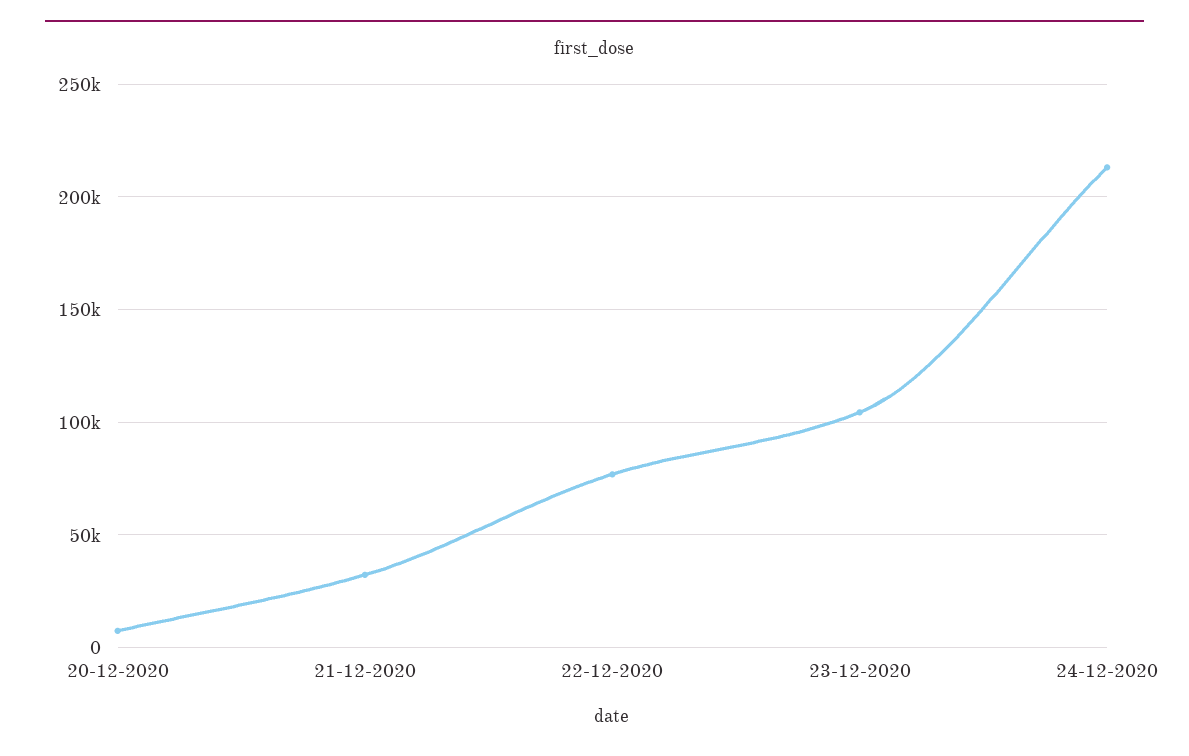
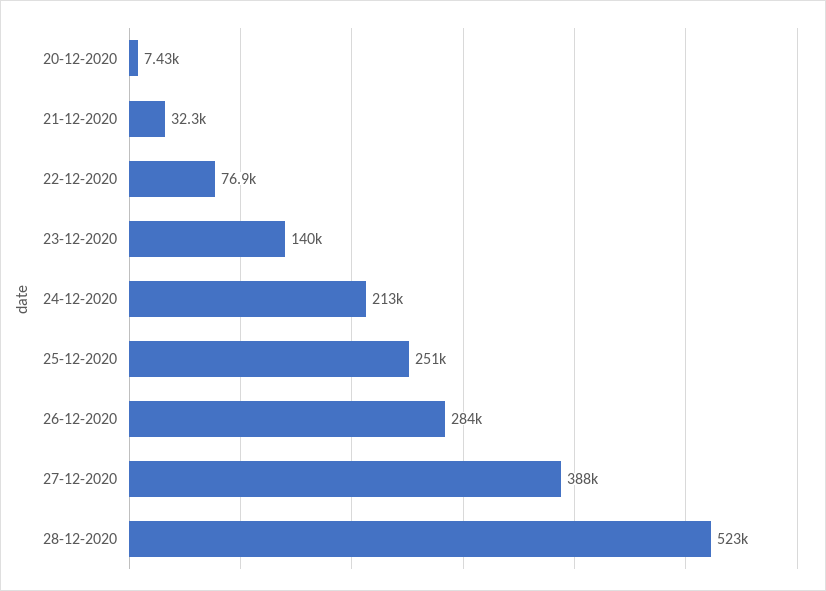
23-12-2020: 105000 -> 140000
25-12-2020: none -> 251000
26-12-2020: none -> 284000
27-12-2020: none -> 388000
28-12-2020: none -> 523000

